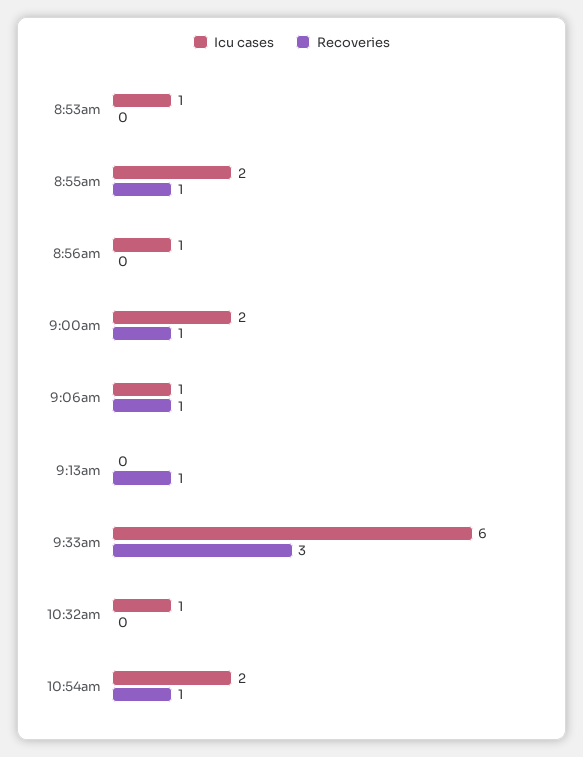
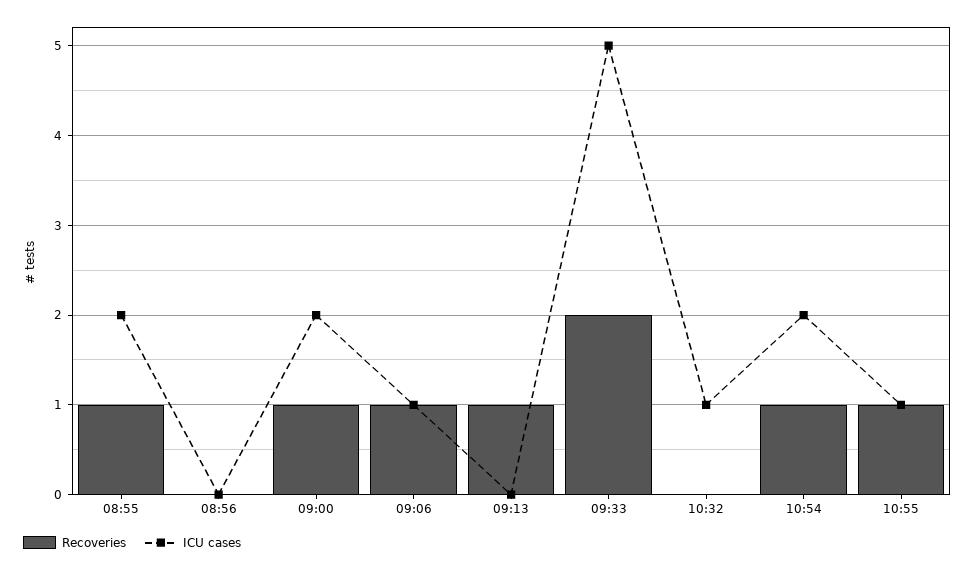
Icu cases, 8:53am: 1 -> none
Recoveries, 8:53am: 0 -> none
Icu cases, 8:56am: 1 -> 0
Icu cases, 9:33am: 6 -> 5
Recoveries, 9:33am: 3 -> 2
Recoveries, 10:55: none -> 1
Icu cases, 10:55: none -> 1

